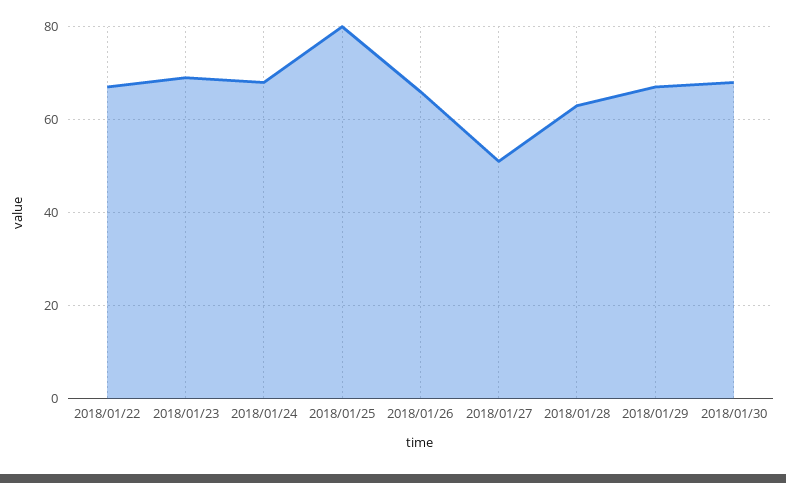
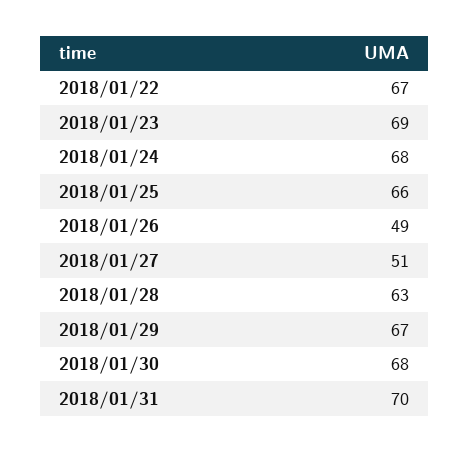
2018/01/25: 80 -> 66
2018/01/26: 65 -> 49
2018/01/31: none -> 70

